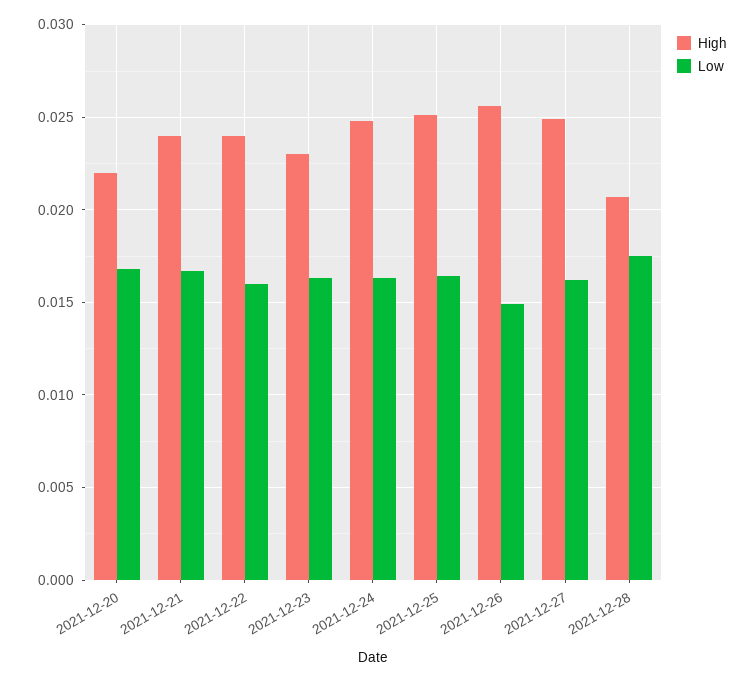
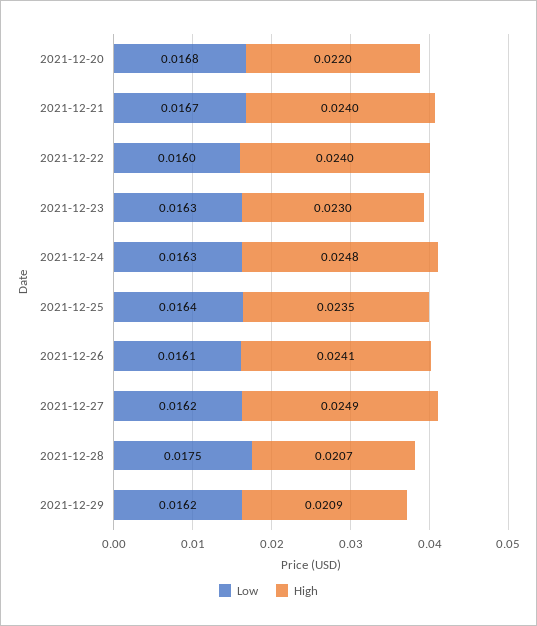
High, 2021-12-25: 0.025 -> 0.0235
High, 2021-12-26: 0.0255 -> 0.0241
Low, 2021-12-26: 0.015 -> 0.0161
Low, 2021-12-29: none -> 0.0162
High, 2021-12-29: none -> 0.0209

